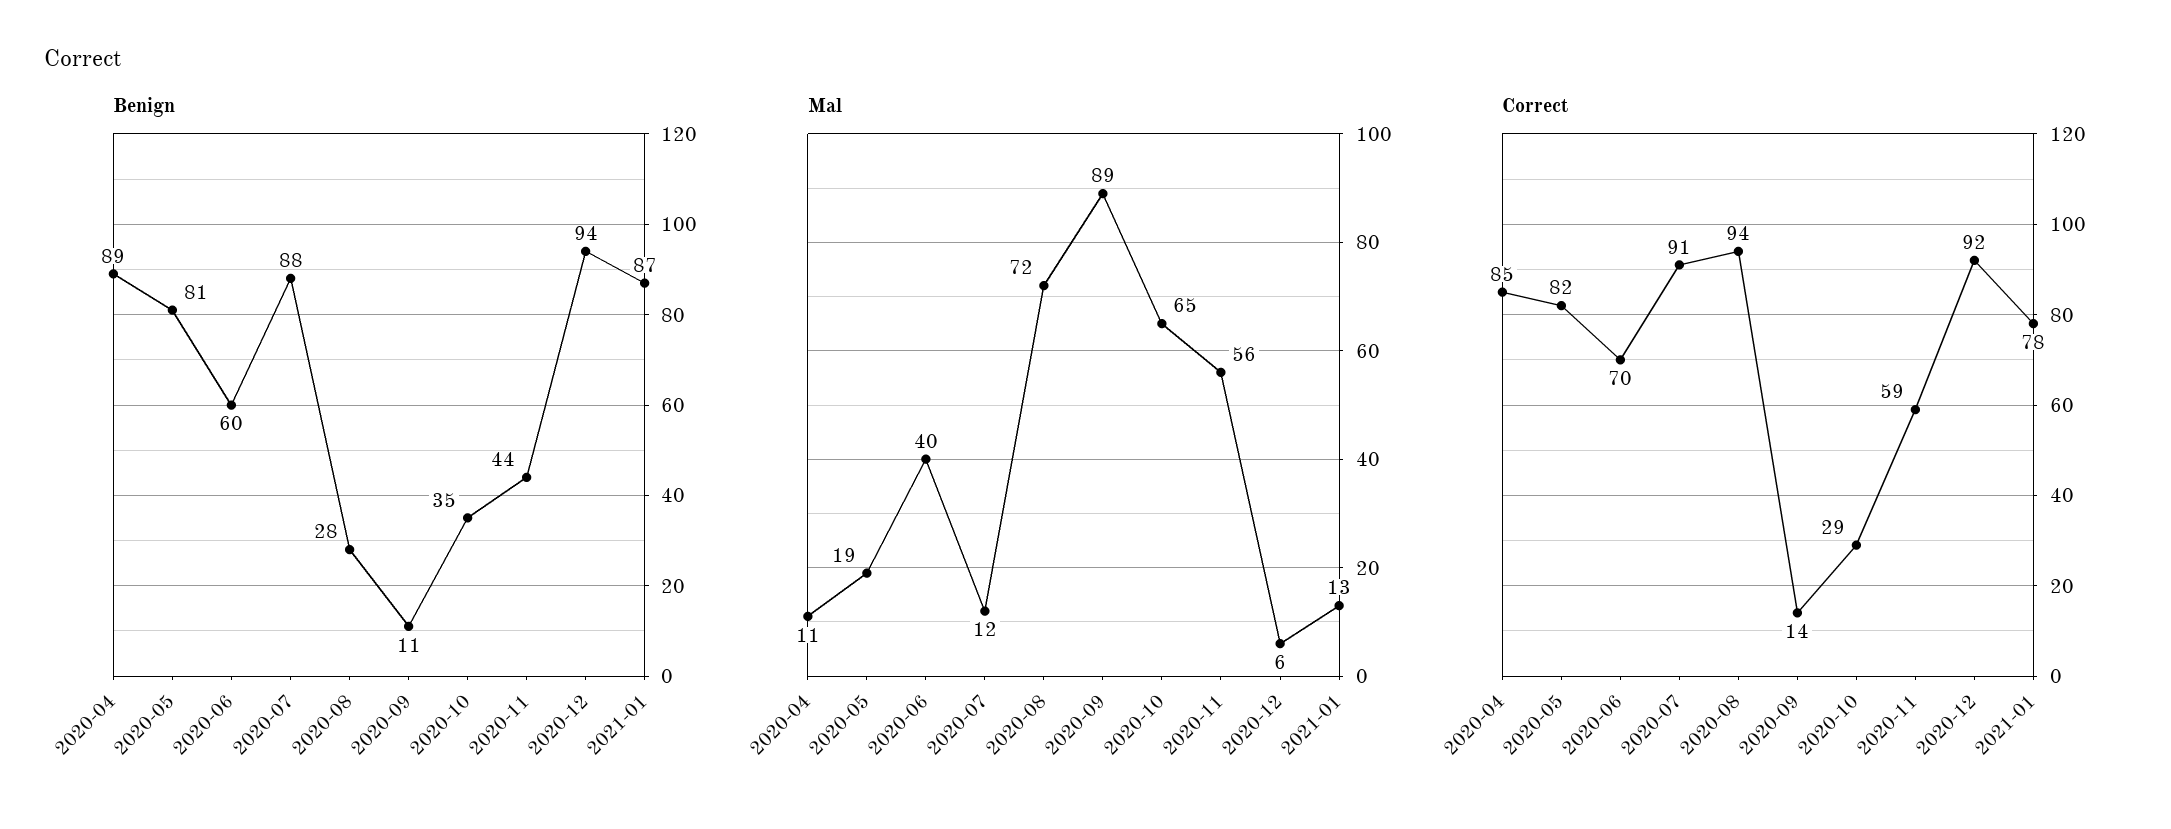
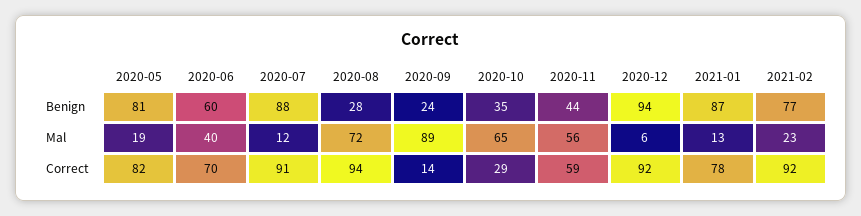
Benign, 2020-04: 89 -> none
Benign, 2020-09: 11 -> 24
Mal, 2020-04: 11 -> none
Correct, 2020-04: 85 -> none
Benign, 2021-02: none -> 77
Mal, 2021-02: none -> 23
Correct, 2021-02: none -> 92

